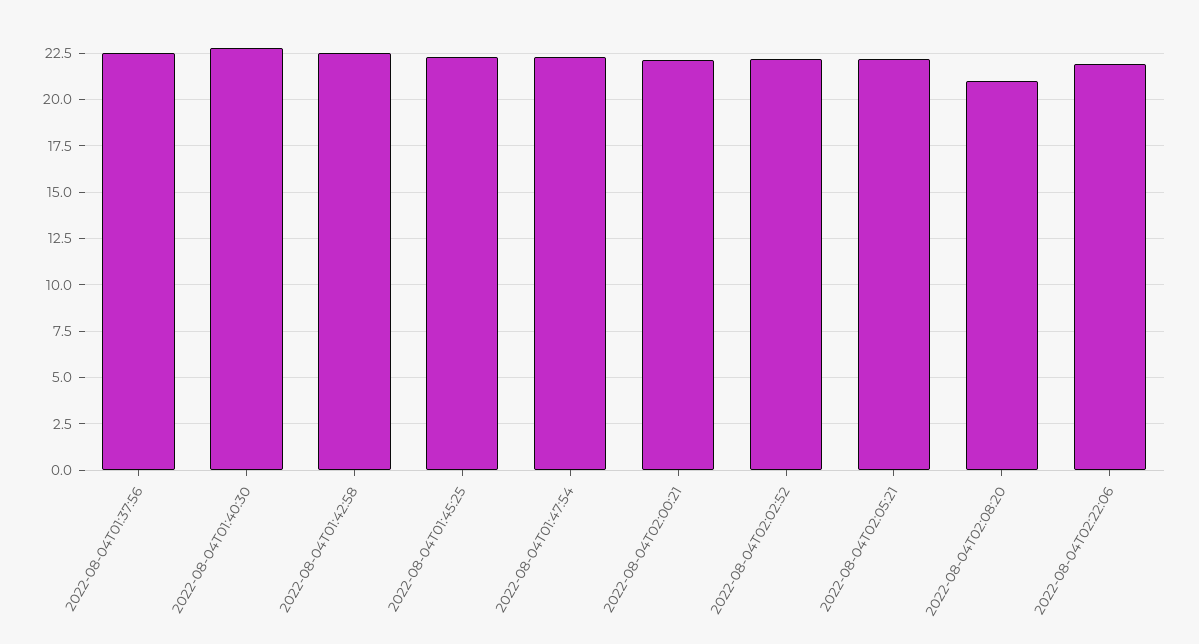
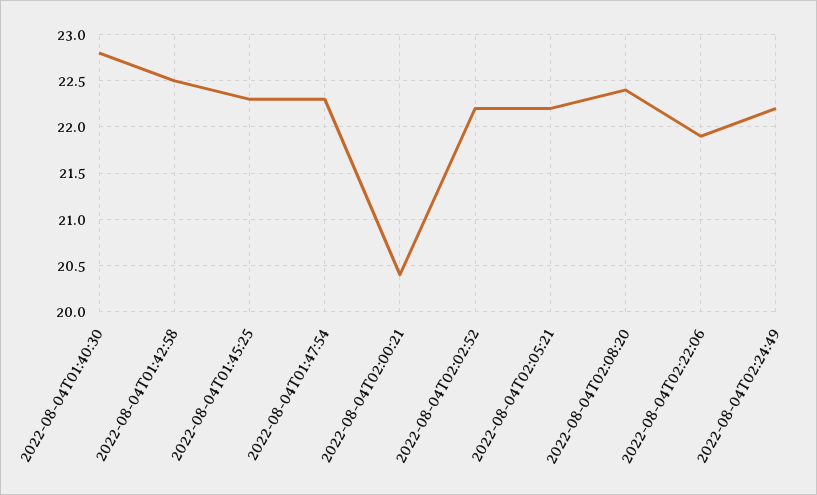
2022-08-04T01:37:56: 22.5 -> none
2022-08-04T02:00:21: 22 -> 20.4
2022-08-04T02:08:20: 21 -> 22.4
2022-08-04T02:24:49: none -> 22.2

